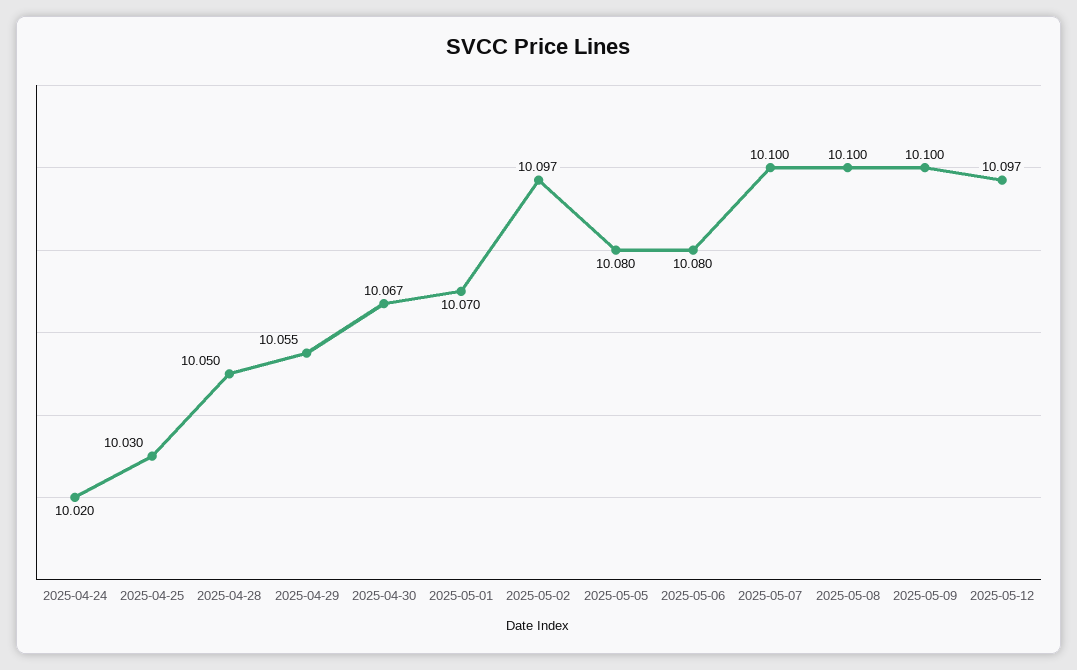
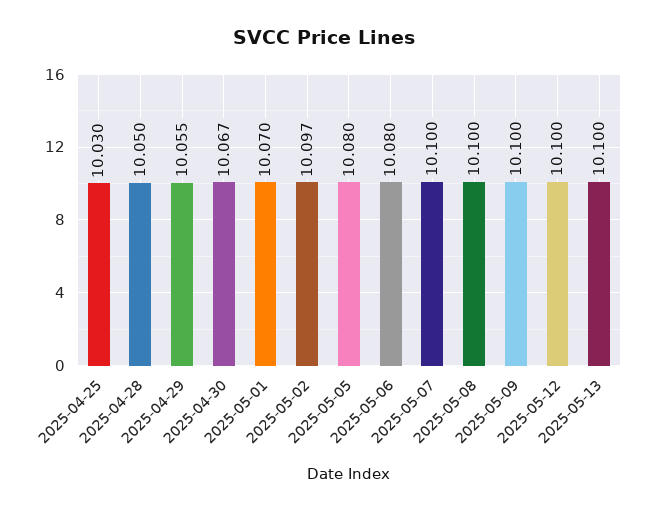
2025-04-24: 10.02 -> none
2025-05-12: 10.097 -> 10.1
2025-05-13: none -> 10.1

